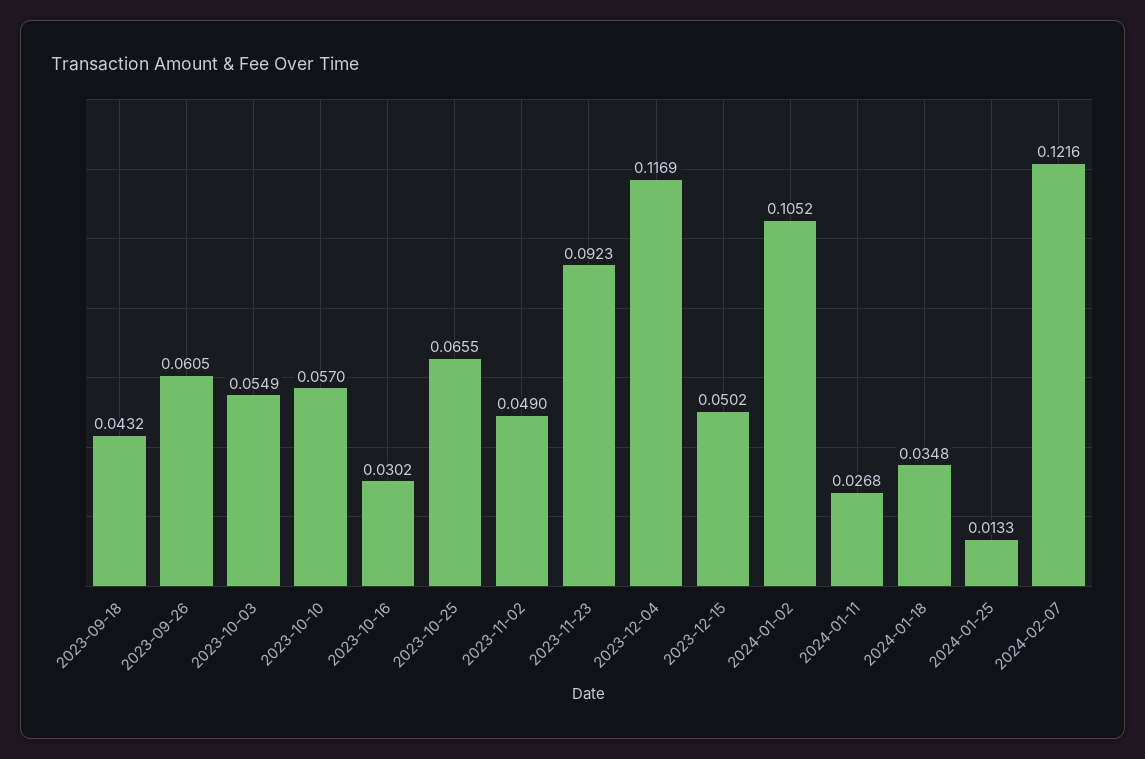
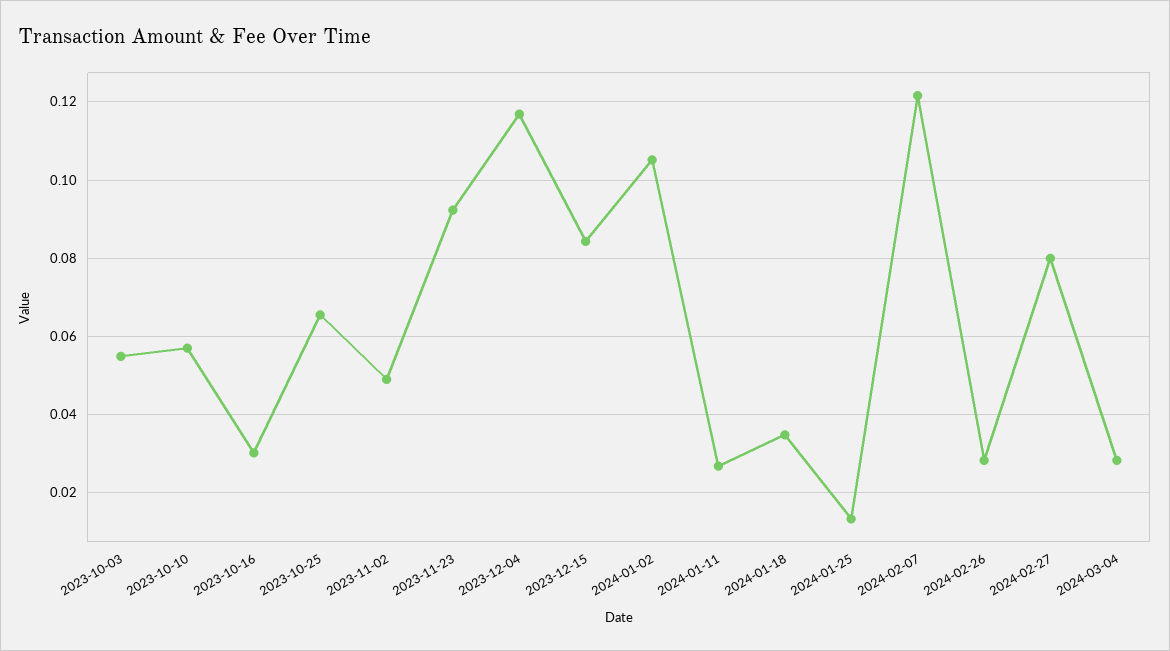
2023-09-18: 0.0432 -> none
2023-09-26: 0.0605 -> none
2023-12-15: 0.0502 -> 0.084
2024-02-26: none -> 0.028
2024-02-27: none -> 0.08
2024-03-04: none -> 0.028

